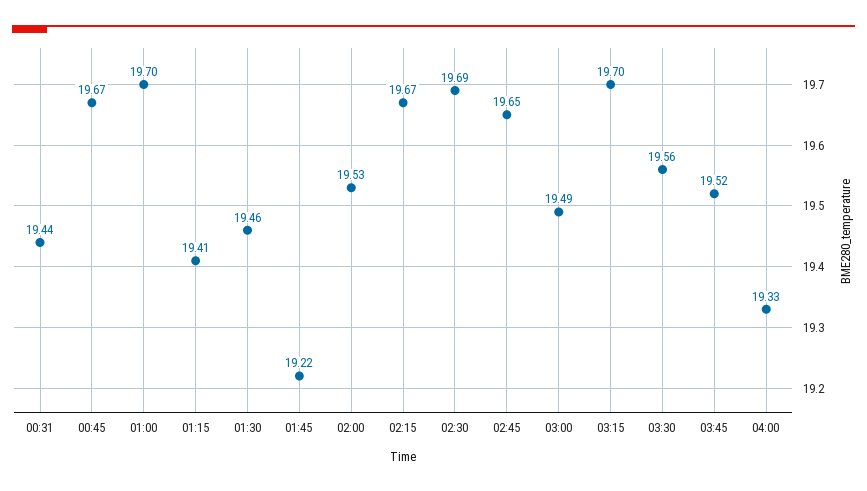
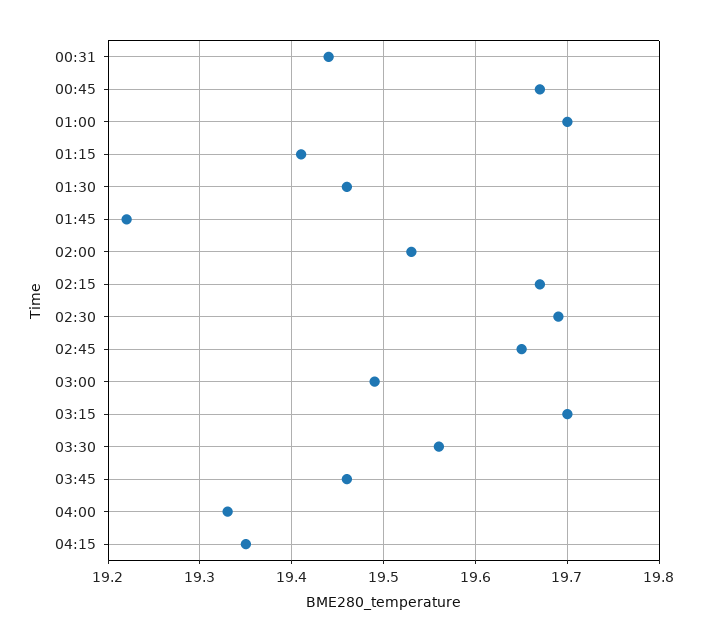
03:45: 19.52 -> 19.46
04:15: none -> 19.35

